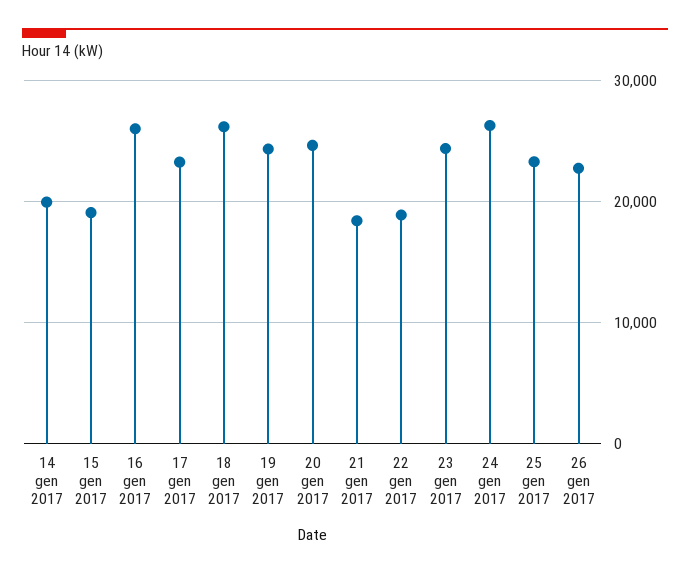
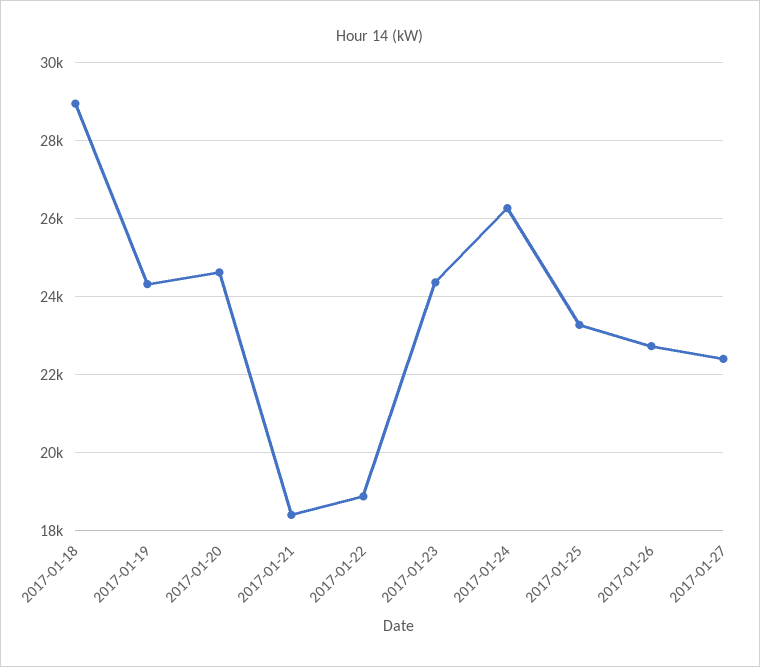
14 gen 2017: 20000 -> none
15 gen 2017: 19000 -> none
16 gen 2017: 26000 -> none
17 gen 2017: 23000 -> none
18 gen 2017: 26000 -> 29000
2017-01-27: none -> 22400

